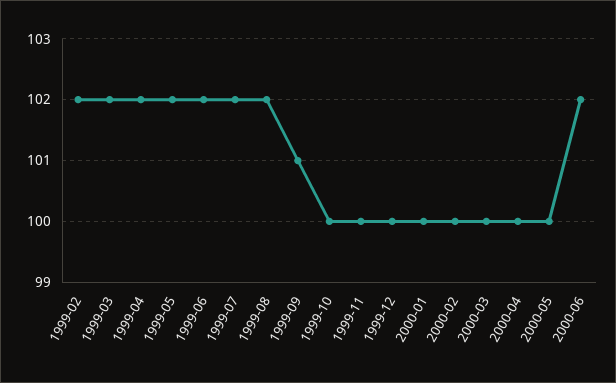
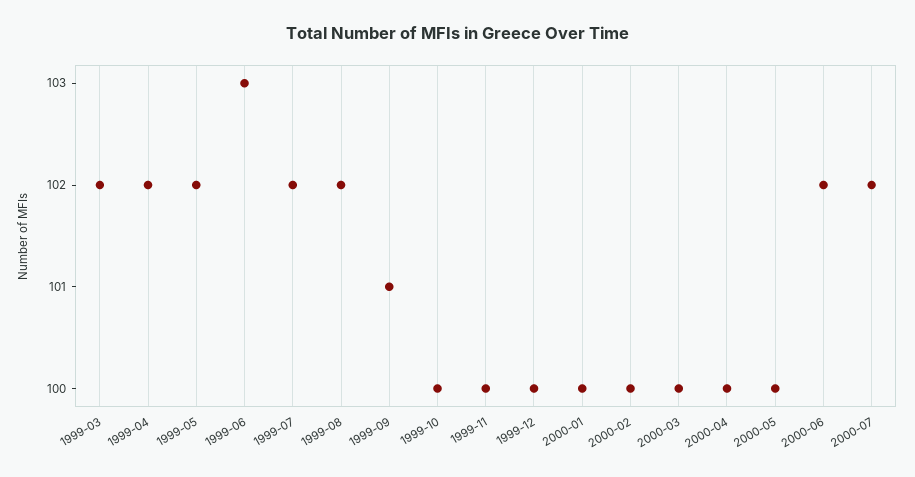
1999-02: 102 -> none
1999-06: 102 -> 103
2000-07: none -> 102

